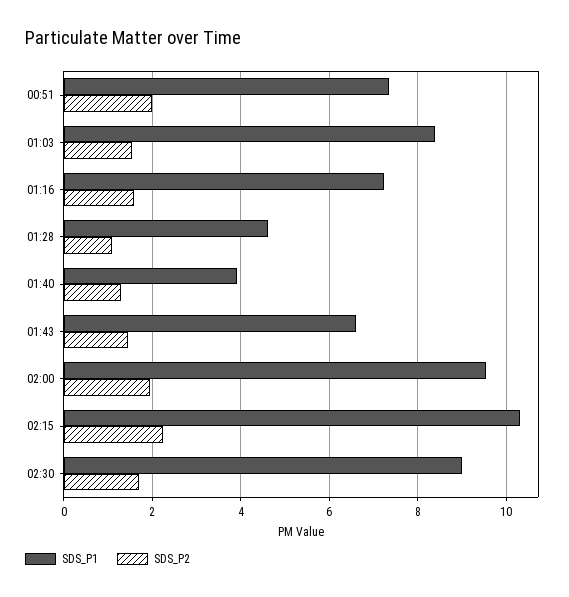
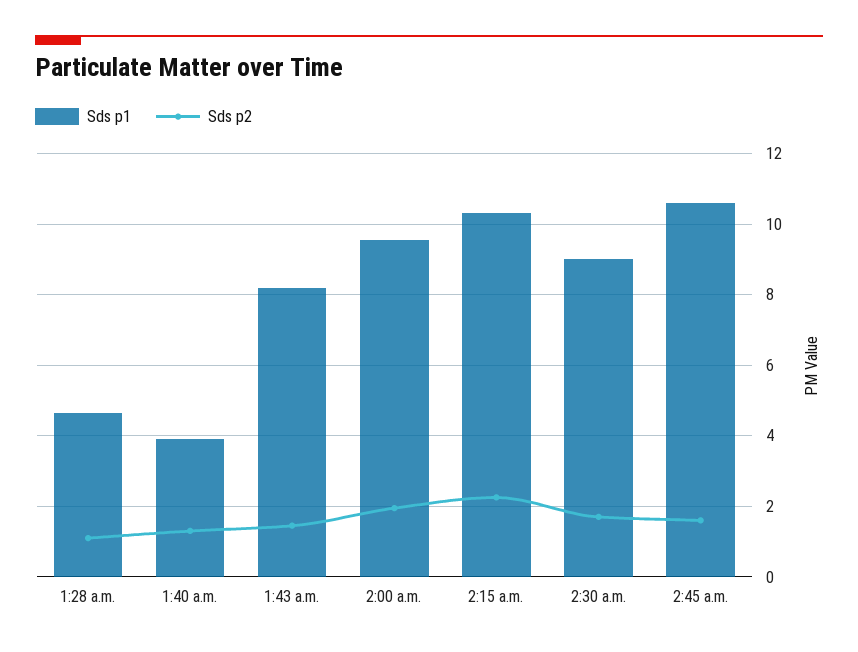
SDS_P1, 00:51: 7.4 -> none
SDS_P2, 00:51: 2 -> none
SDS_P1, 01:03: 8.4 -> none
SDS_P2, 01:03: 1.6 -> none
SDS_P1, 01:16: 7.2 -> none
SDS_P2, 01:16: 1.6 -> none
SDS_P1, 01:43: 6.6 -> 8.2
SDS_P1, 2:45 a.m.: none -> 10.6
SDS_P2, 2:45 a.m.: none -> 1.6

